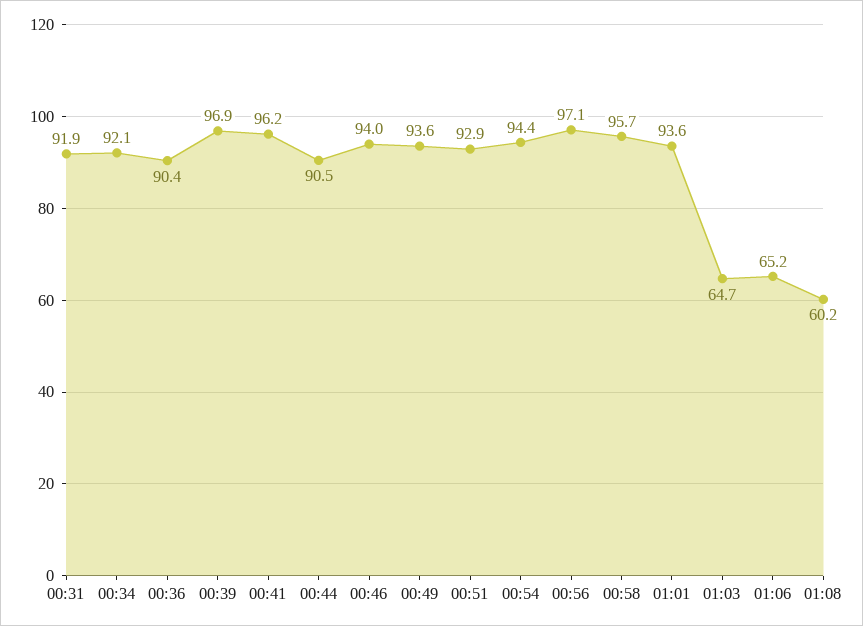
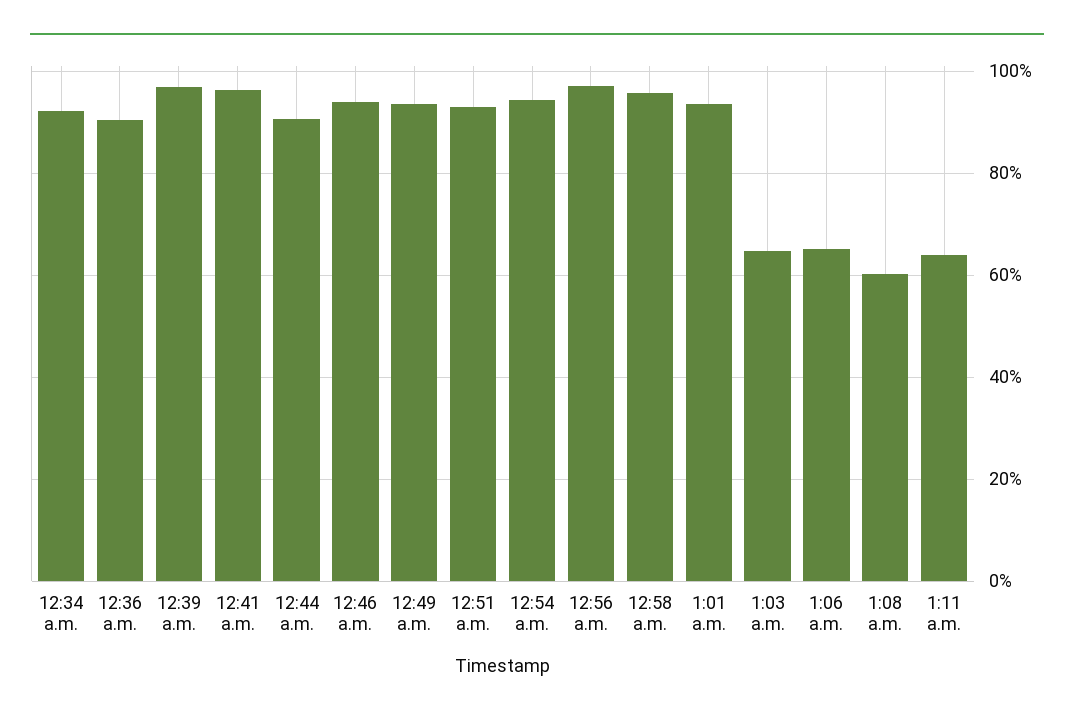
00:31: 91.9 -> none
1:11 a.m.: none -> 64

